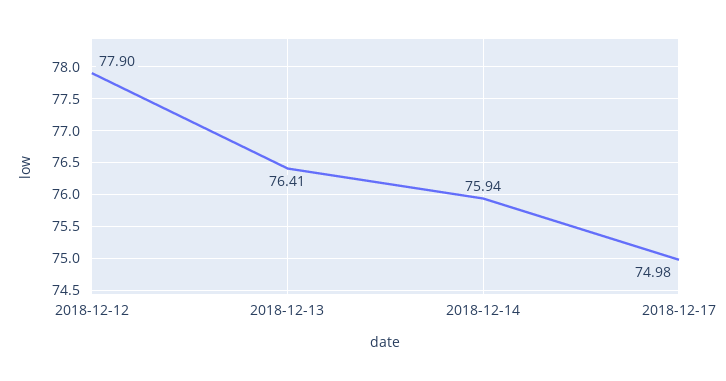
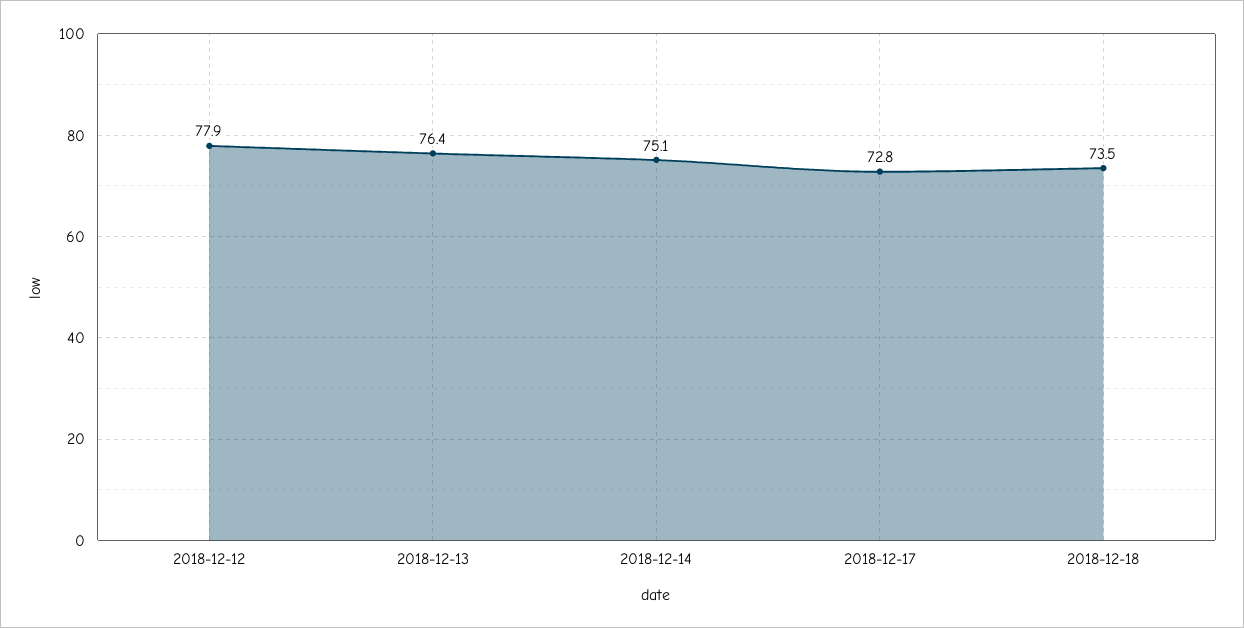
2018-12-14: 75.94 -> 75.1
2018-12-17: 74.98 -> 72.8
2018-12-18: none -> 73.5

